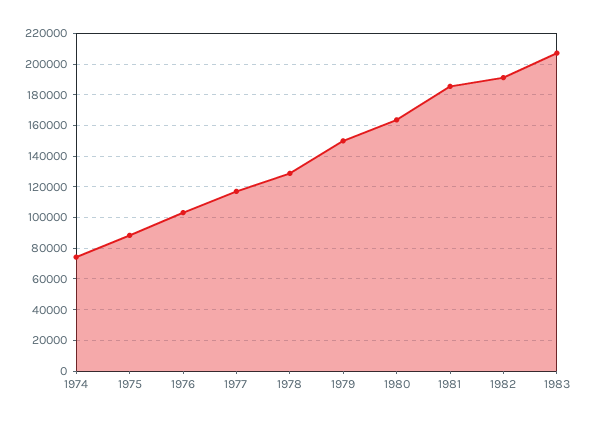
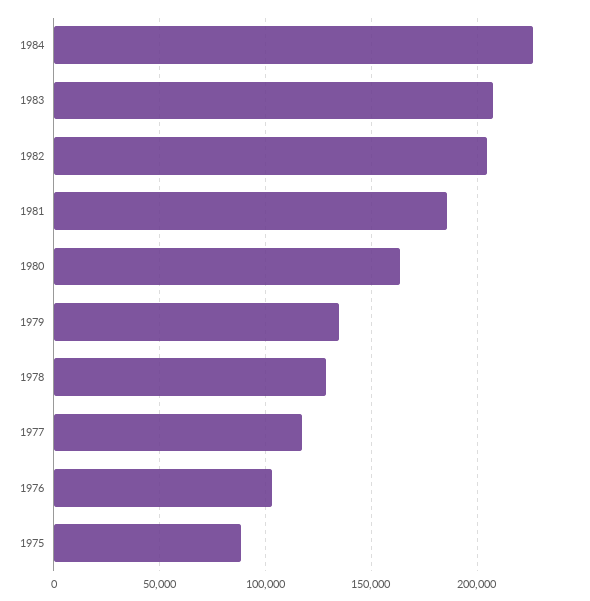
1974: 75000 -> none
1979: 150000 -> 135000
1982: 190000 -> 205000
1984: none -> 225000

